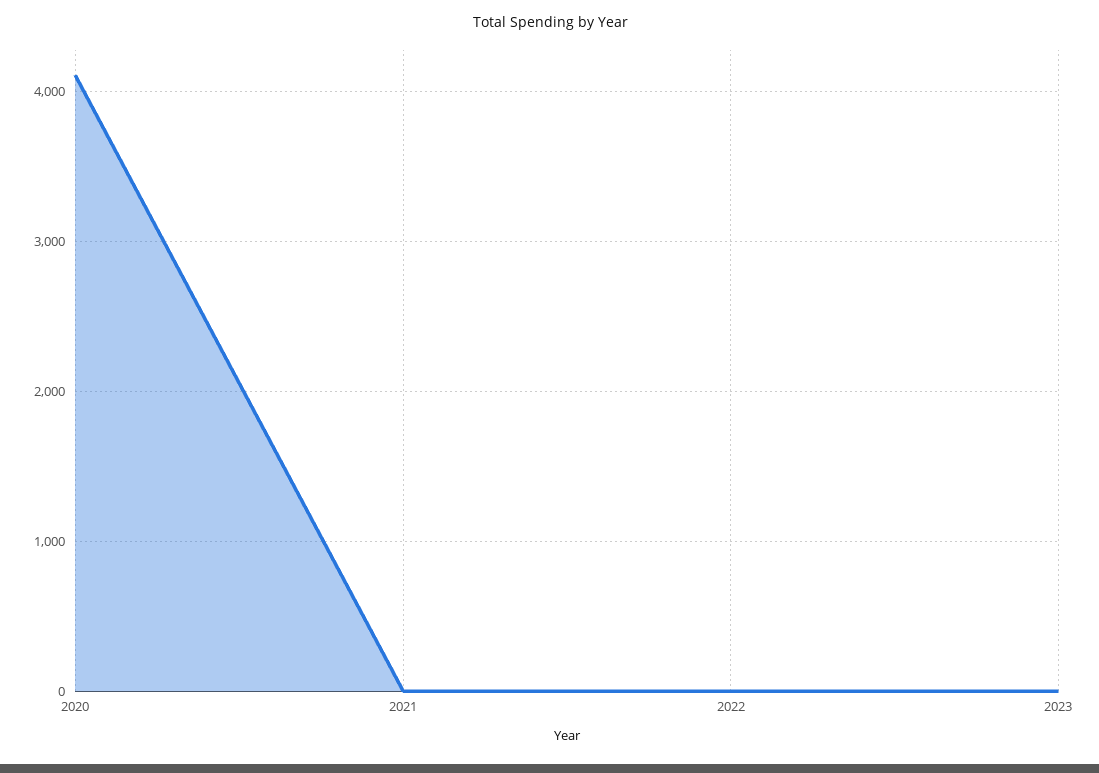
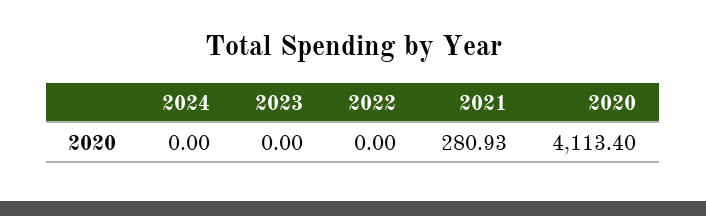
2021: 0 -> 280.93
2024: none -> 0

